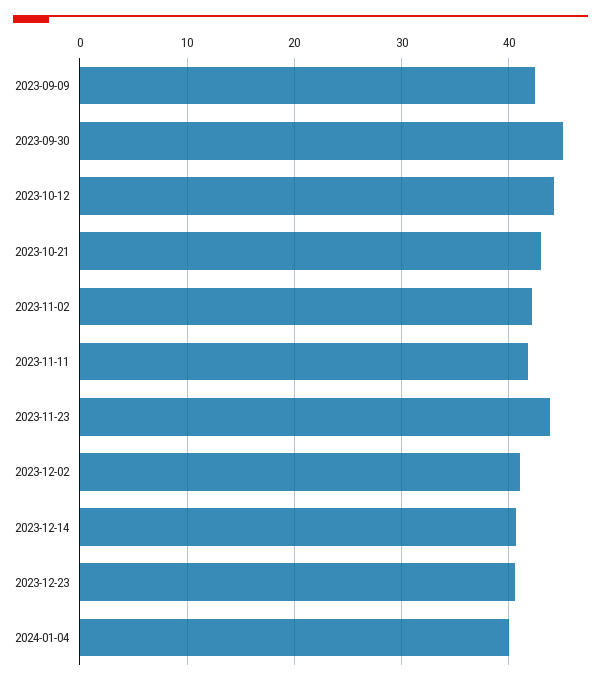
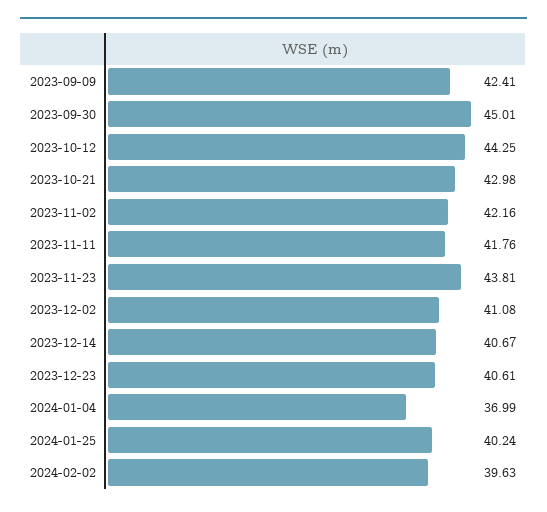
2024-01-04: 40 -> 36.99
2024-01-25: none -> 40.24
2024-02-02: none -> 39.63

